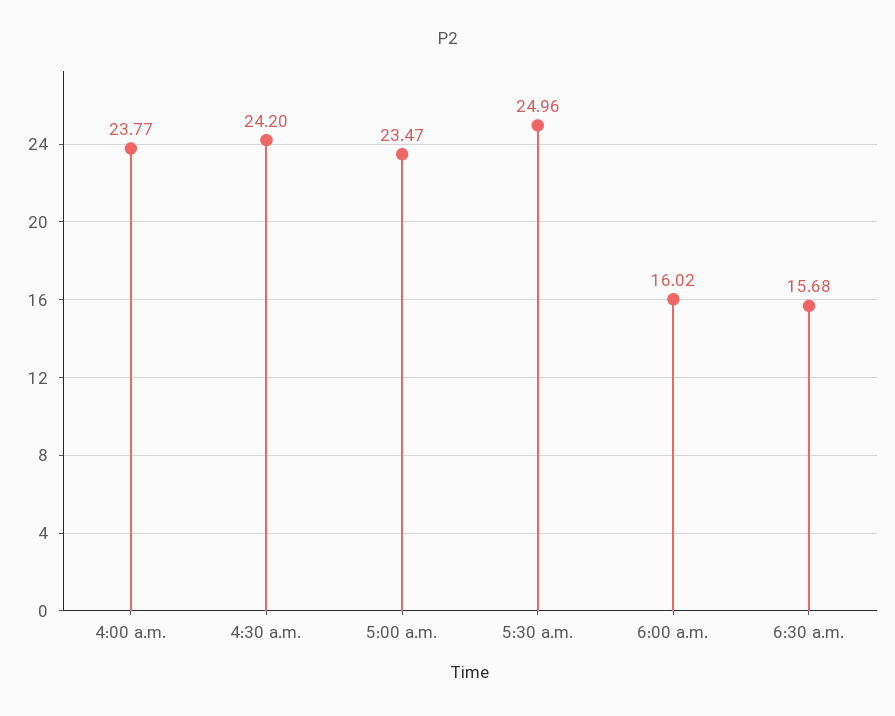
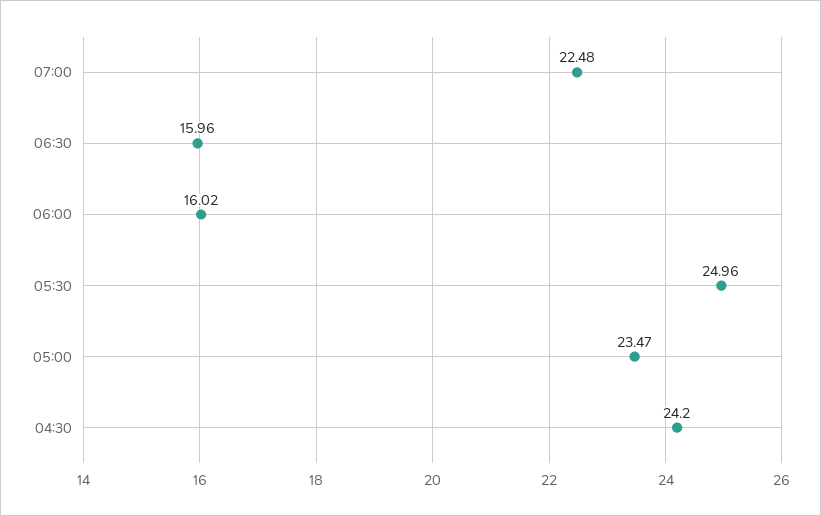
4:00 a.m.: 23.77 -> none
6:30 a.m.: 15.68 -> 15.96
07:00: none -> 22.48

